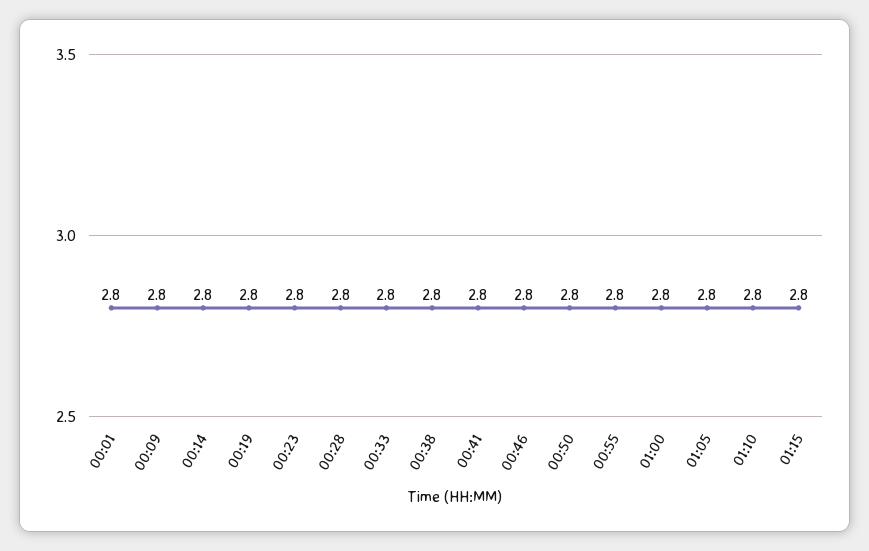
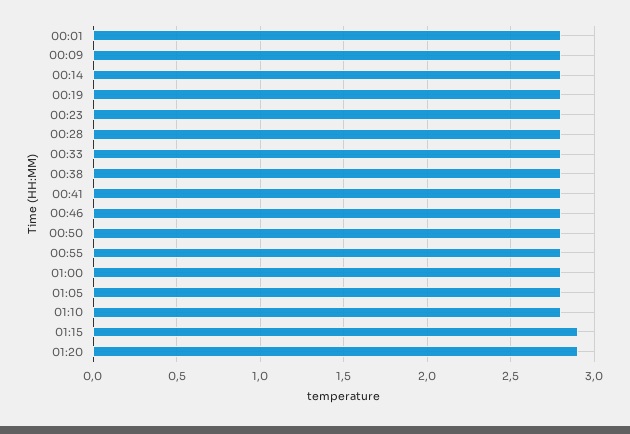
01:15: 2.8 -> 2.9
01:20: none -> 2.9

